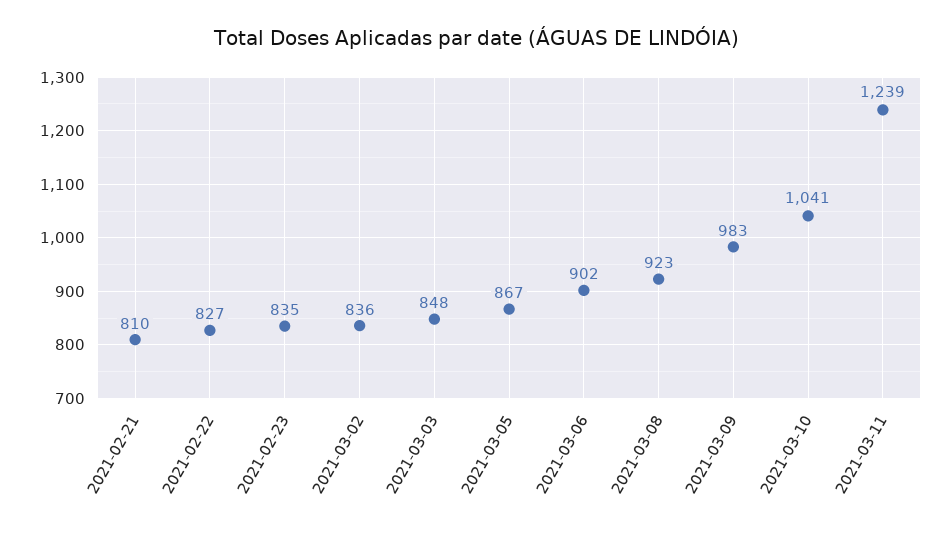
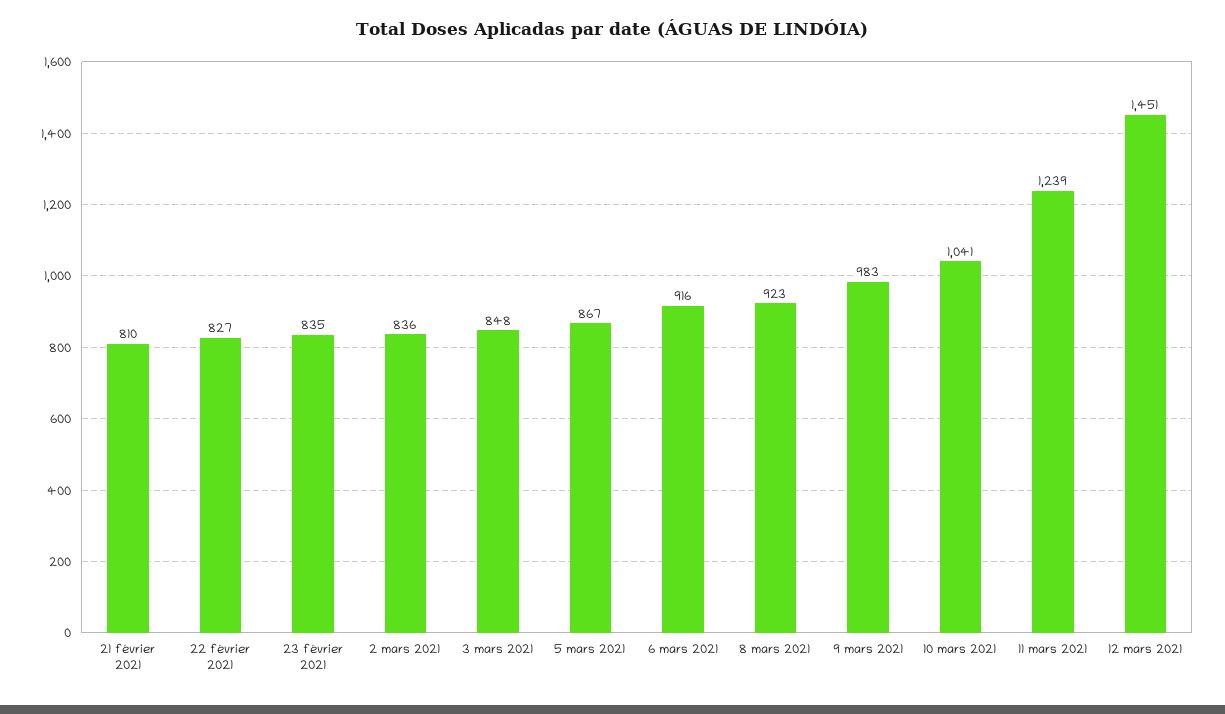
2021-03-06: 902 -> 916
12 mars 2021: none -> 1451

